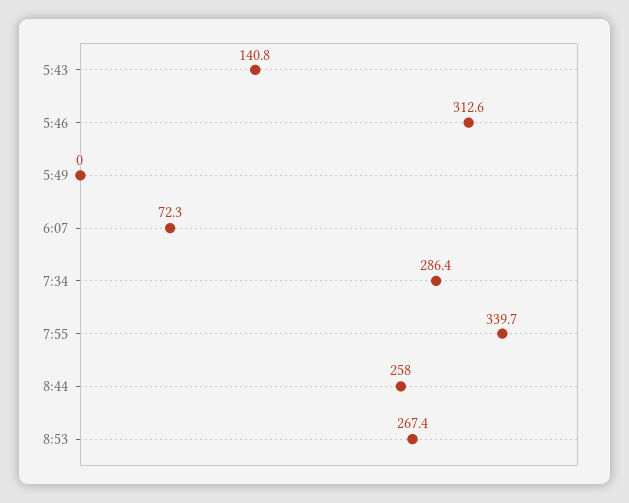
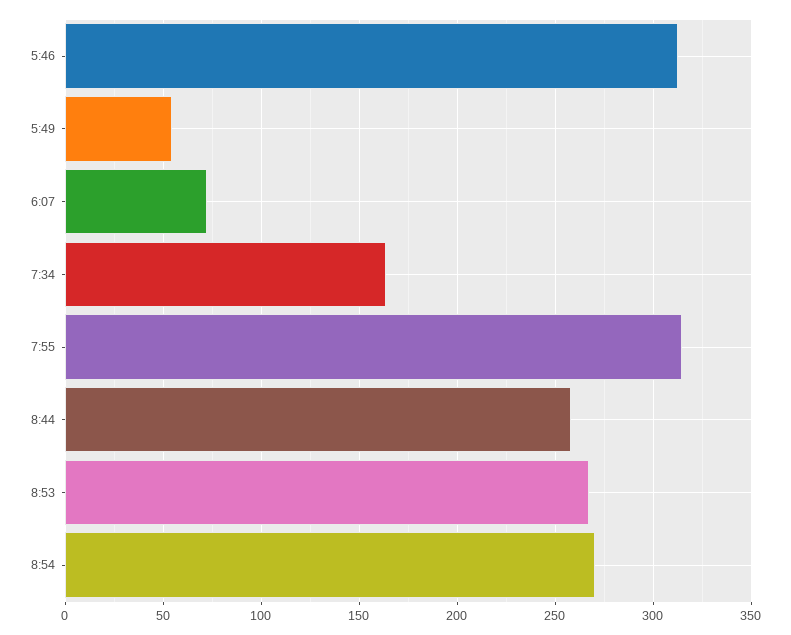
5:43: 140.8 -> none
5:49: 0 -> 55
7:34: 286.4 -> 165
7:55: 339.7 -> 315
8:54: none -> 270

